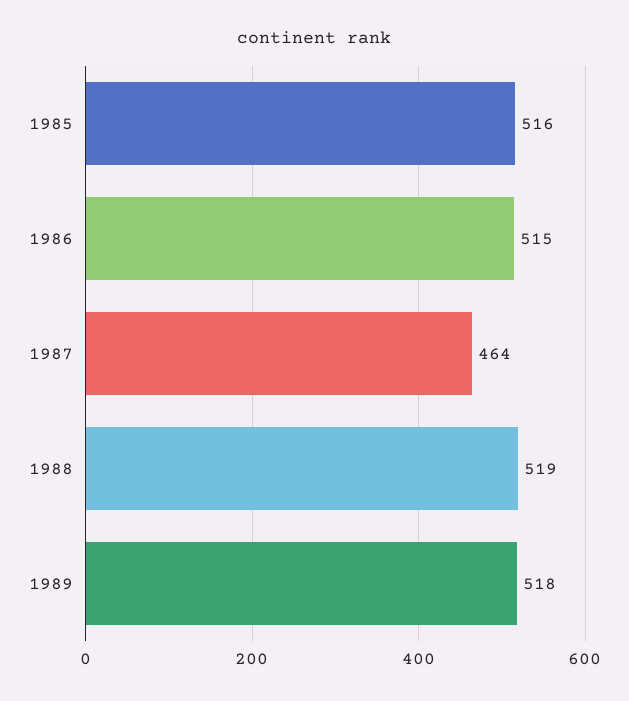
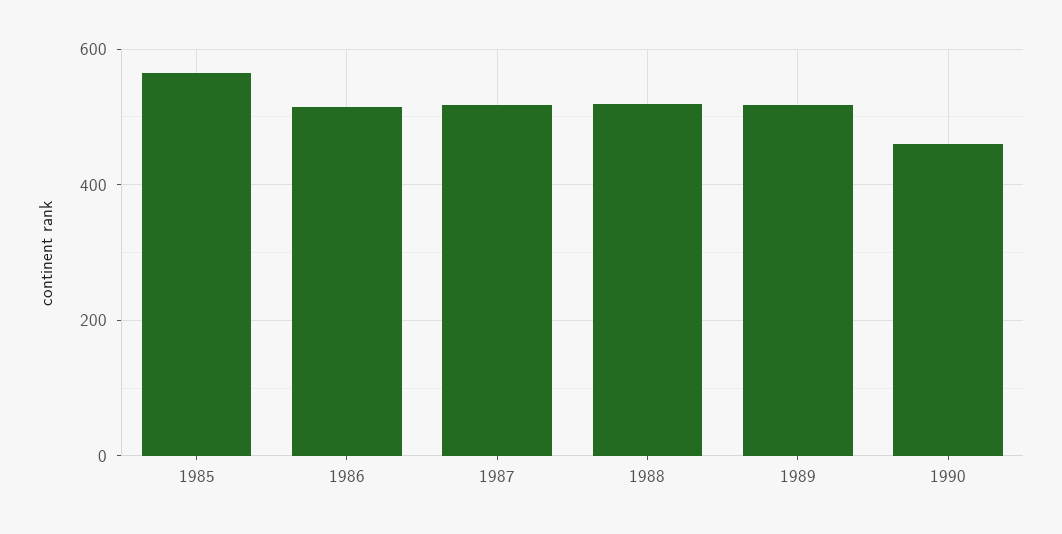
1985: 516 -> 560
1987: 464 -> 520
1990: none -> 460

